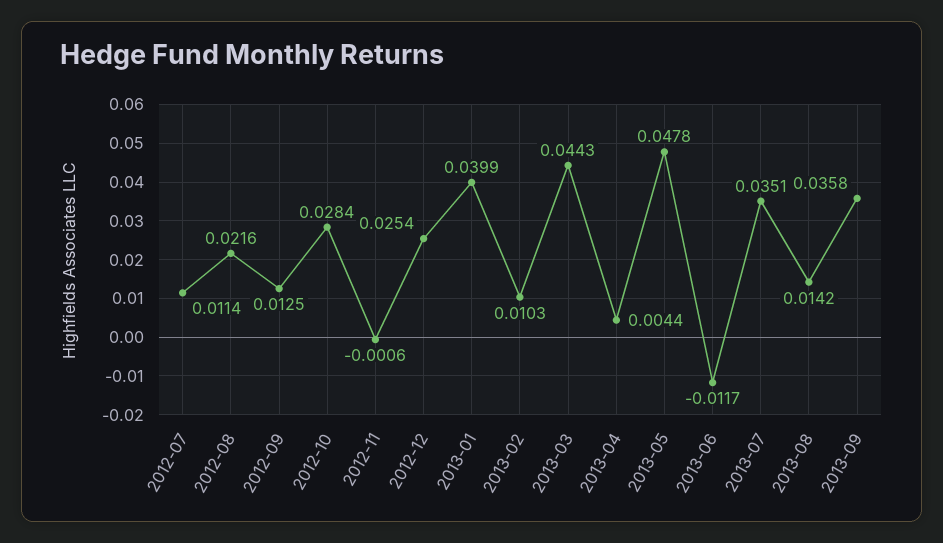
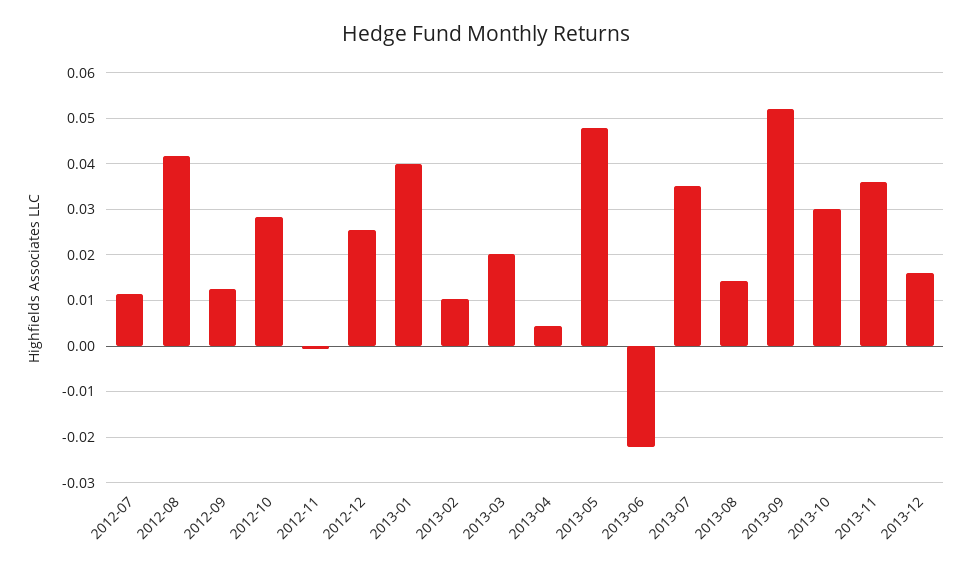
2012-08: 0.0216 -> 0.042
2013-03: 0.0443 -> 0.02
2013-06: -0.0117 -> -0.022
2013-09: 0.0358 -> 0.052
2013-10: none -> 0.03
2013-11: none -> 0.036
2013-12: none -> 0.016

